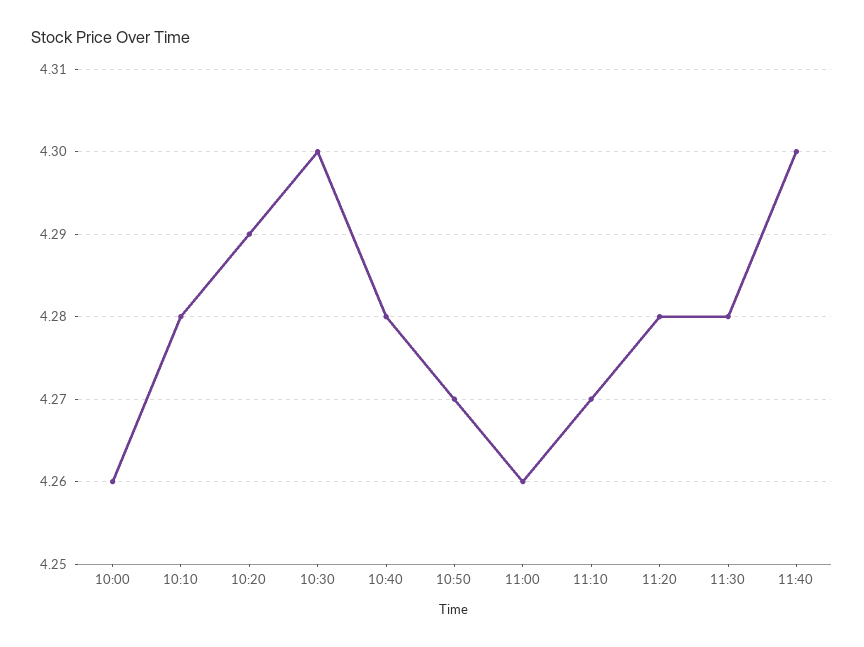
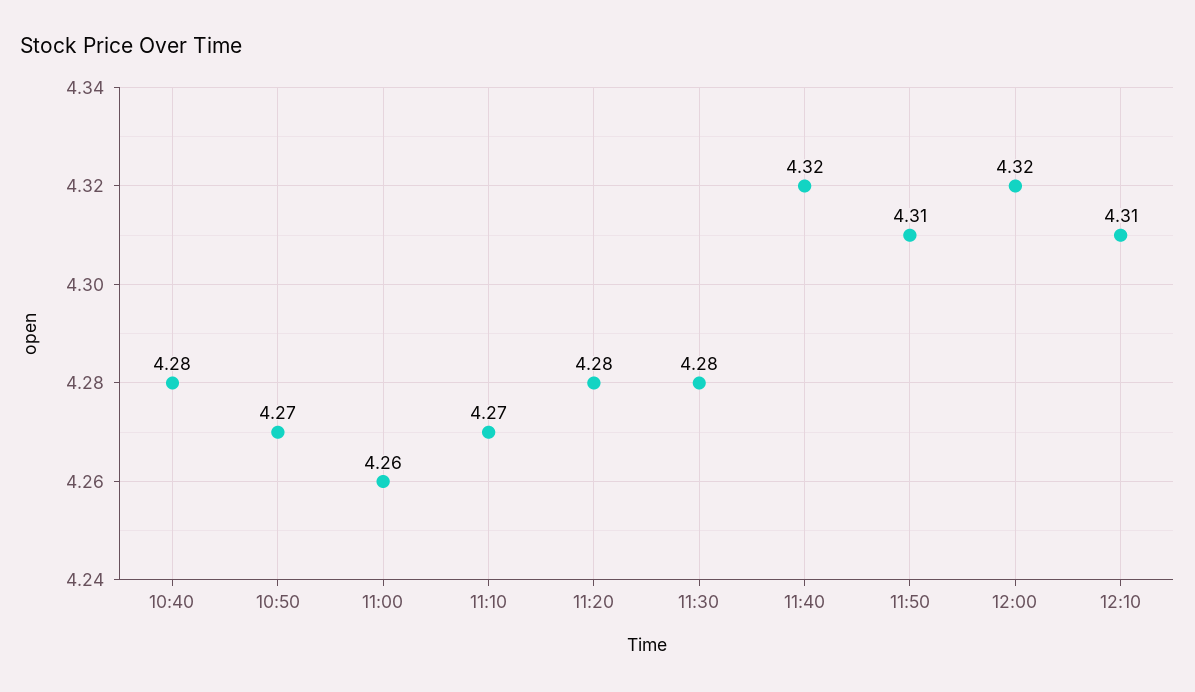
10:00: 4.26 -> none
10:10: 4.28 -> none
10:20: 4.29 -> none
10:30: 4.3 -> none
11:40: 4.3 -> 4.32
11:50: none -> 4.31
12:00: none -> 4.32
12:10: none -> 4.31

